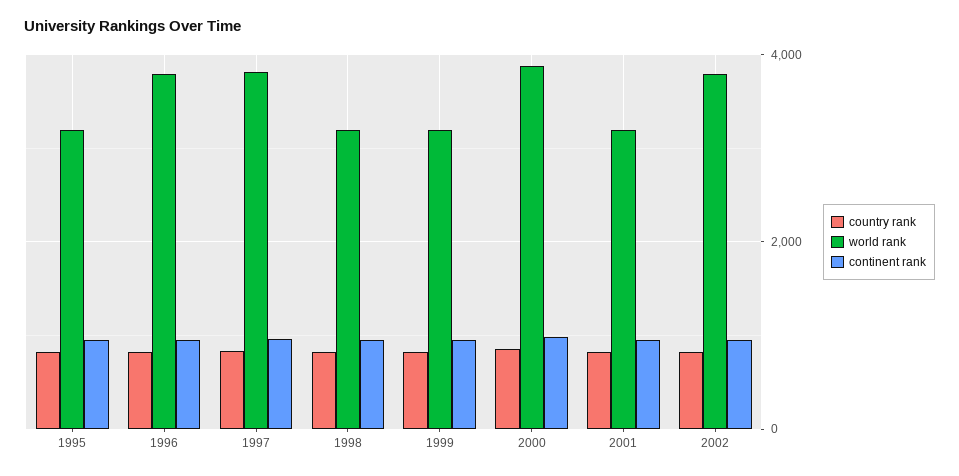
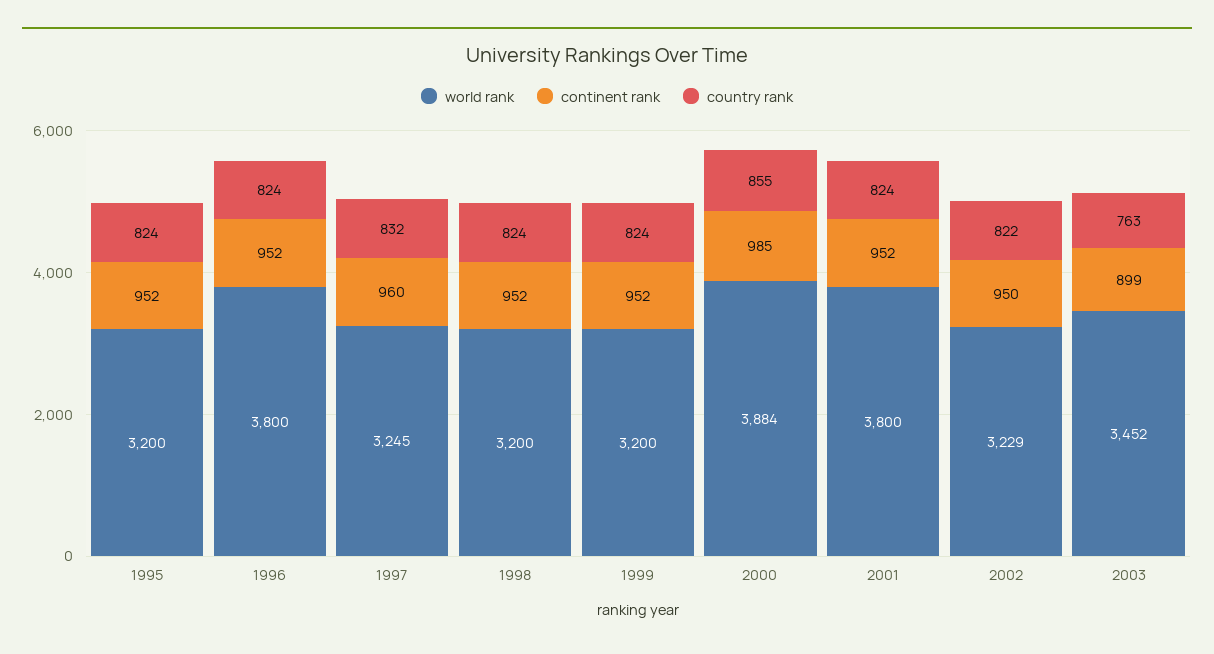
world rank, 1997: 3800 -> 3245
world rank, 2001: 3200 -> 3800
world rank, 2002: 3800 -> 3229
world rank, 2003: none -> 3452
continent rank, 2003: none -> 899
country rank, 2003: none -> 763

